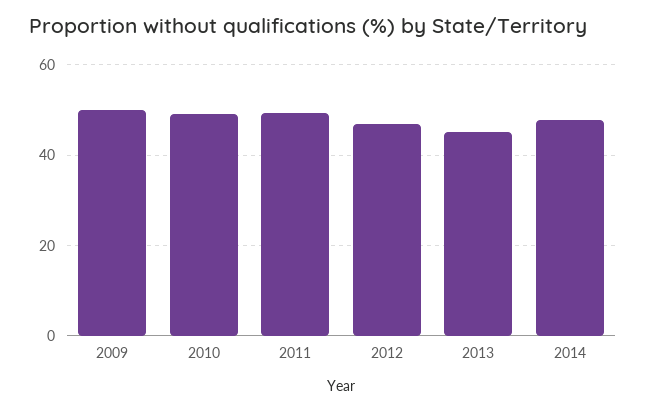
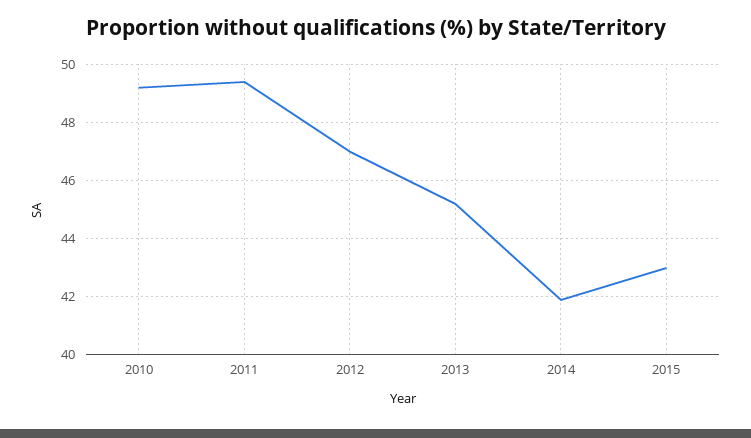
2009: 50 -> none
2014: 48 -> 42
2015: none -> 43

